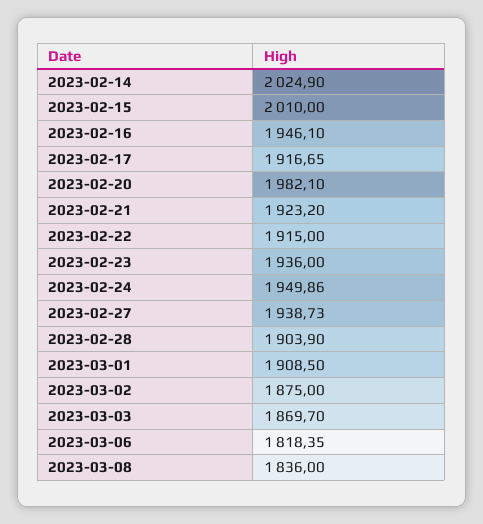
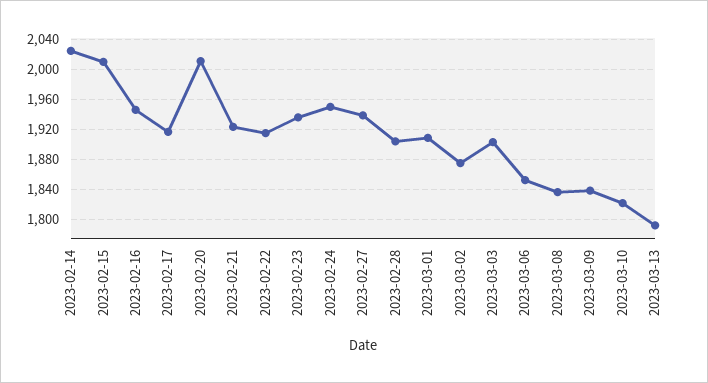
2023-02-20: 1982.1 -> 2010
2023-03-03: 1869.7 -> 1900
2023-03-06: 1818.35 -> 1850
2023-03-09: none -> 1840
2023-03-10: none -> 1820
2023-03-13: none -> 1790

